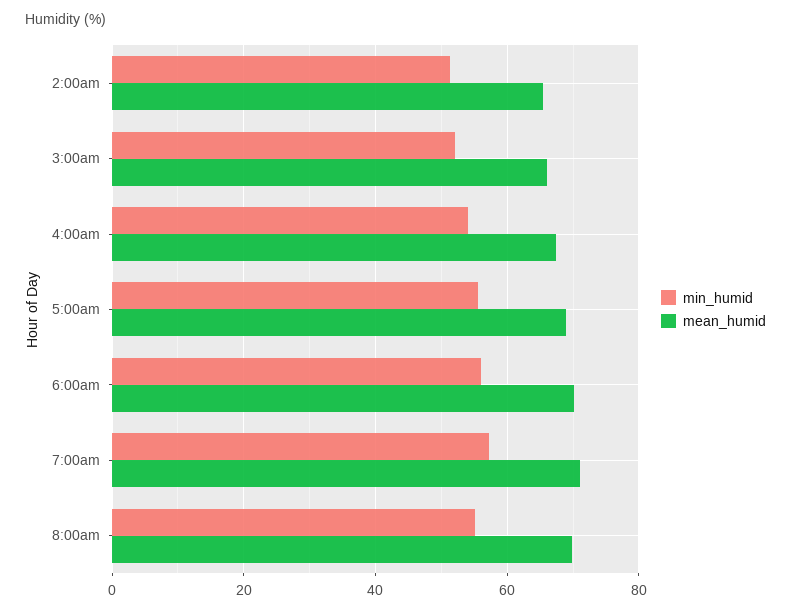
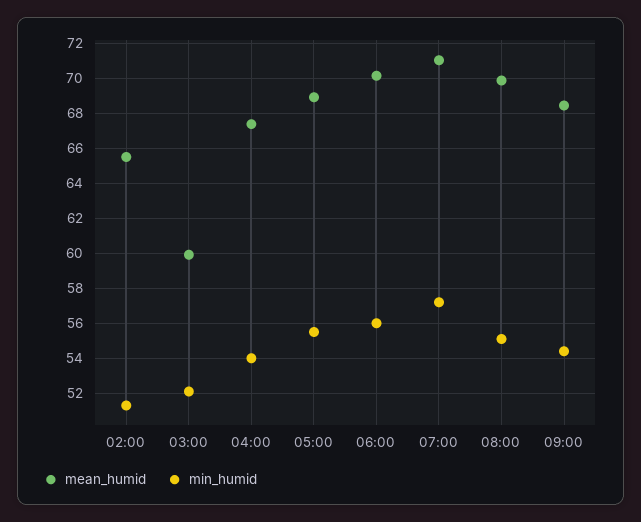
mean_humid, 3:00am: 66 -> 60
mean_humid, 09:00: none -> 68.5
min_humid, 09:00: none -> 54.5

